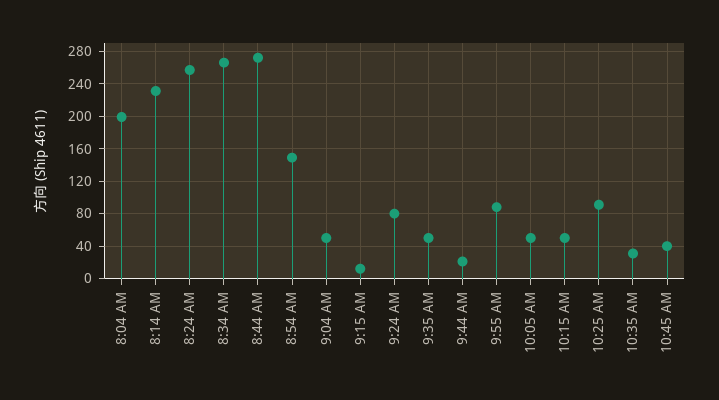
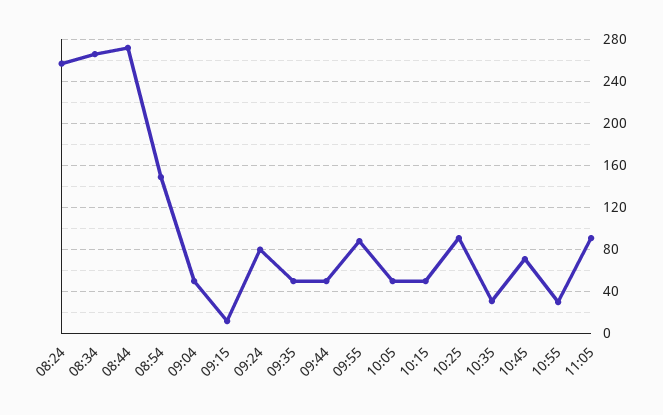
8:04 AM: 200 -> none
8:14 AM: 230 -> none
9:44 AM: 20 -> 50
10:45 AM: 40 -> 70
10:55: none -> 30
11:05: none -> 90

